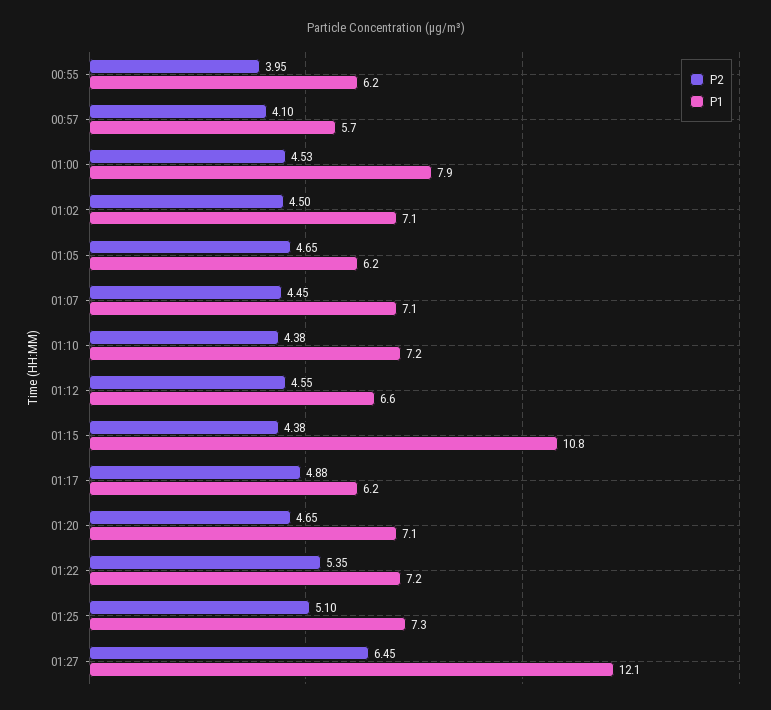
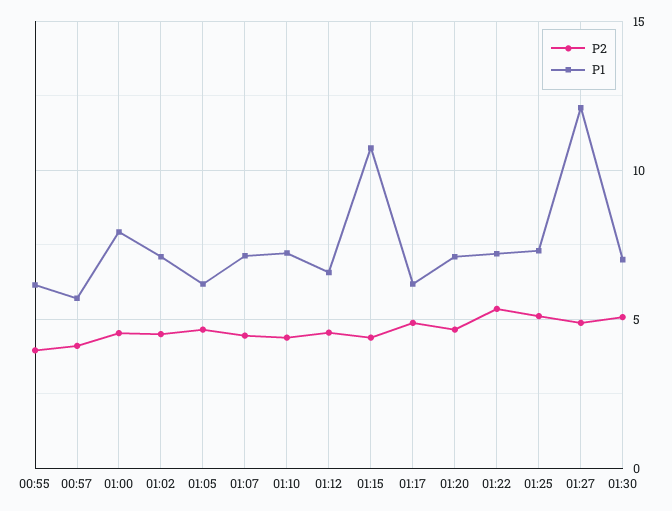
P2, 01:27: 6.45 -> 5
P2, 01:30: none -> 5
P1, 01:30: none -> 7

